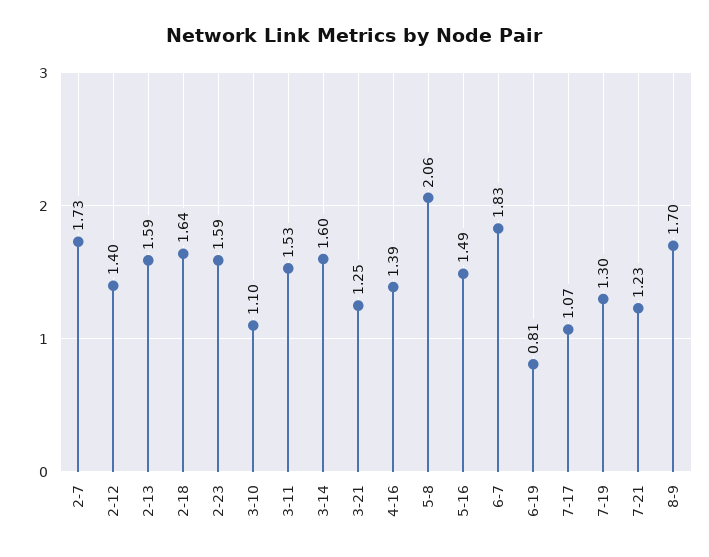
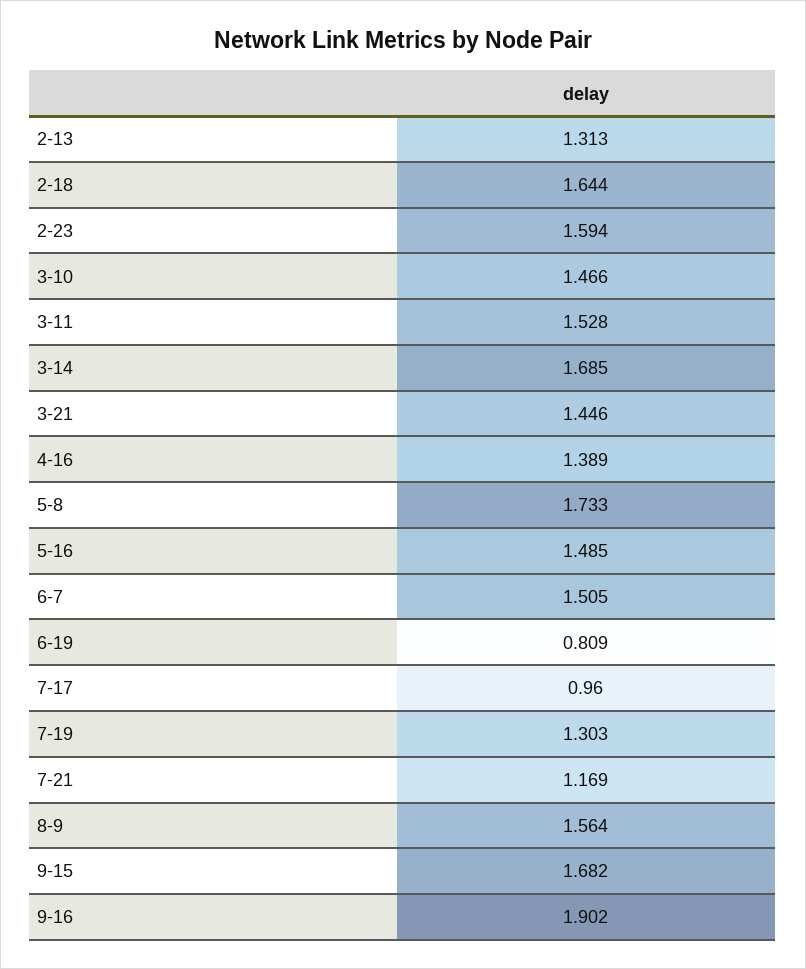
2-7: 1.73 -> none
2-12: 1.4 -> none
2-13: 1.59 -> 1.313
3-10: 1.1 -> 1.466
3-14: 1.6 -> 1.685
3-21: 1.25 -> 1.446
5-8: 2.06 -> 1.733
6-7: 1.83 -> 1.505
7-17: 1.07 -> 0.96
7-21: 1.23 -> 1.169
8-9: 1.7 -> 1.564
9-15: none -> 1.682
9-16: none -> 1.902

